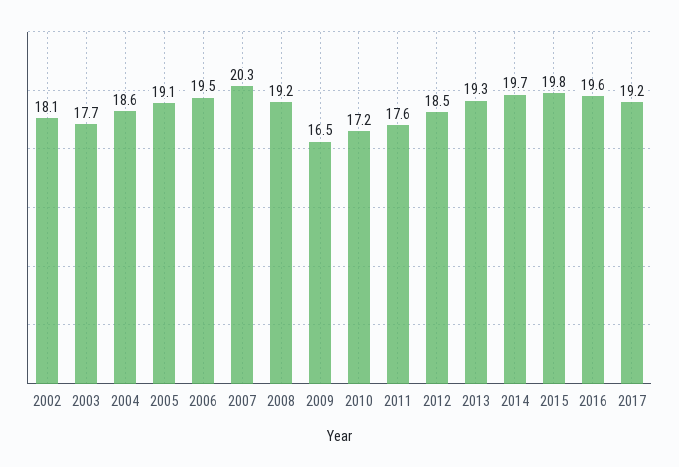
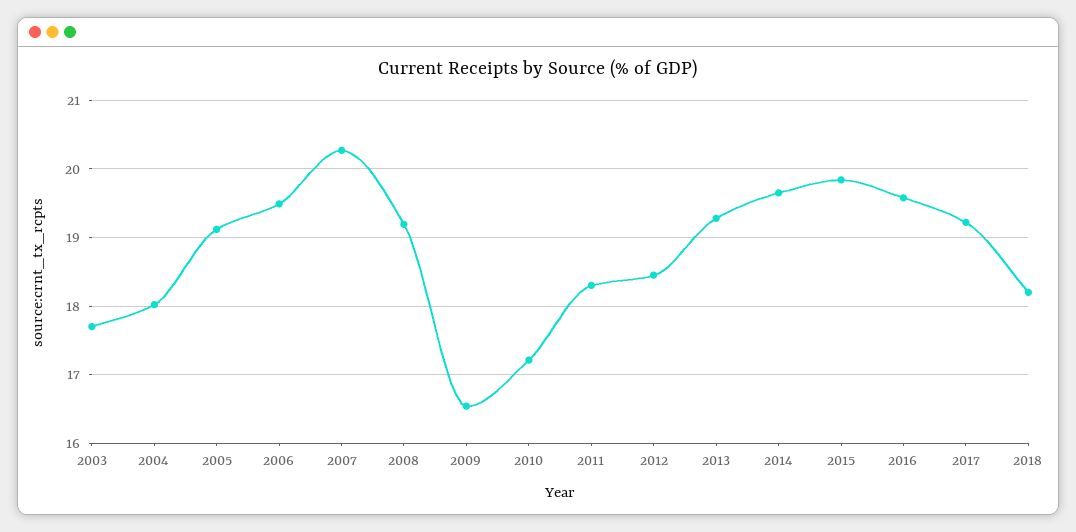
2002: 18.1 -> none
2004: 18.6 -> 18
2011: 17.6 -> 18.3
2018: none -> 18.2

